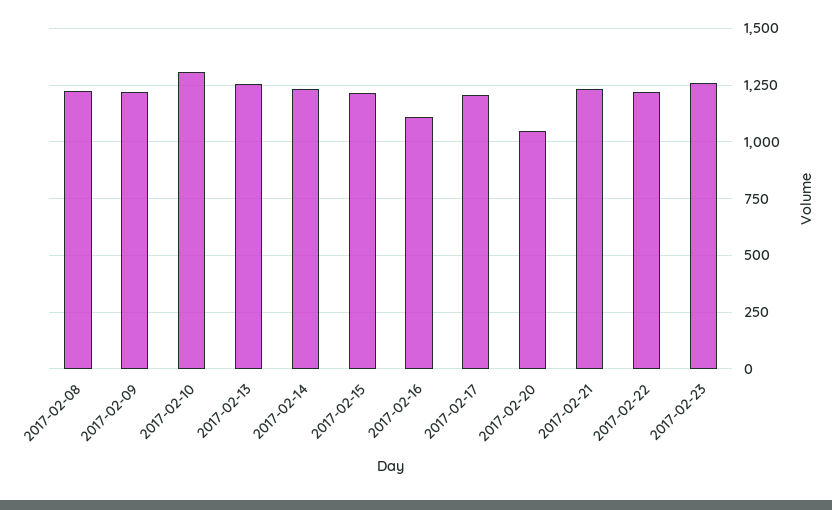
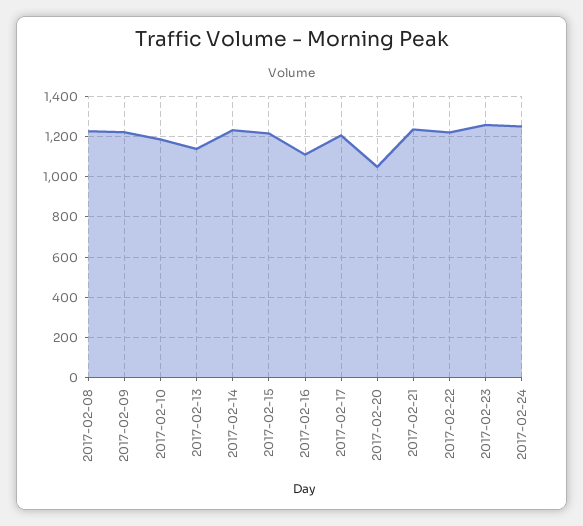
2017-02-10: 1300 -> 1200
2017-02-13: 1250 -> 1150
2017-02-24: none -> 1250

